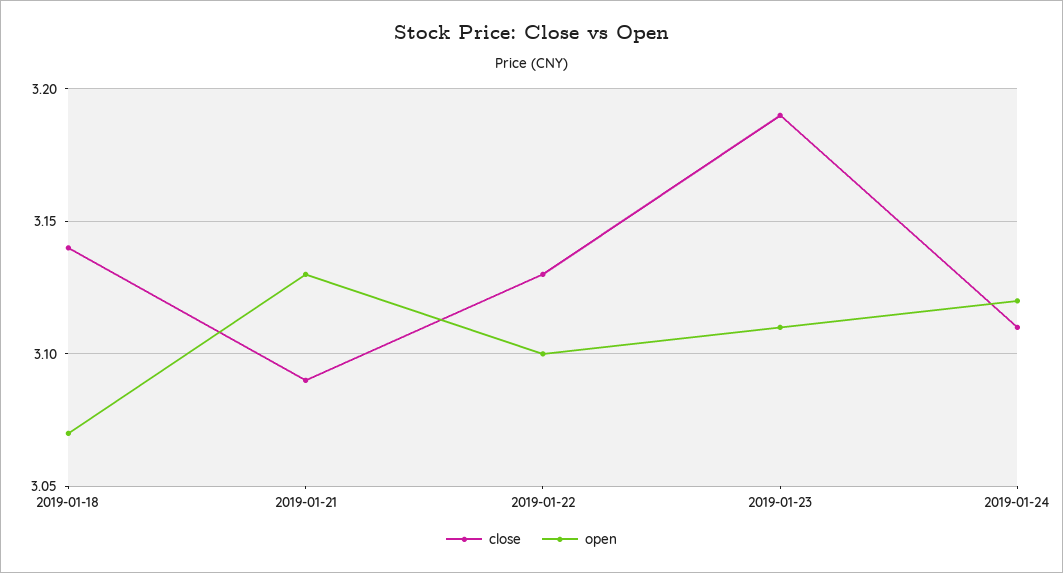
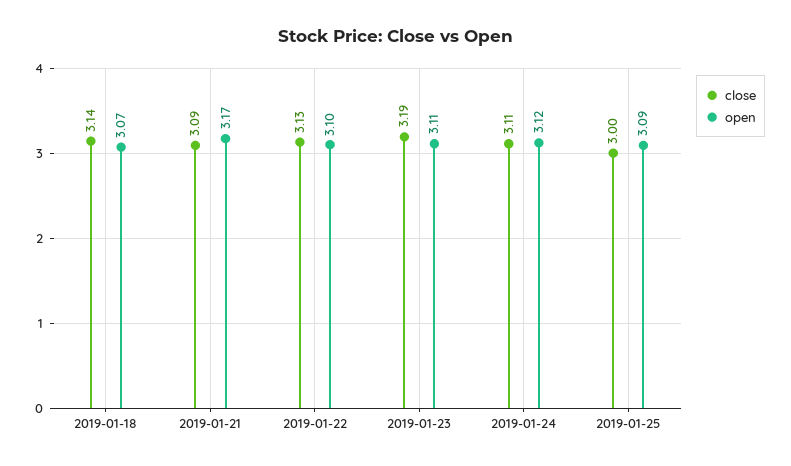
open, 2019-01-21: 3.13 -> 3.17
close, 2019-01-25: none -> 3
open, 2019-01-25: none -> 3.09

